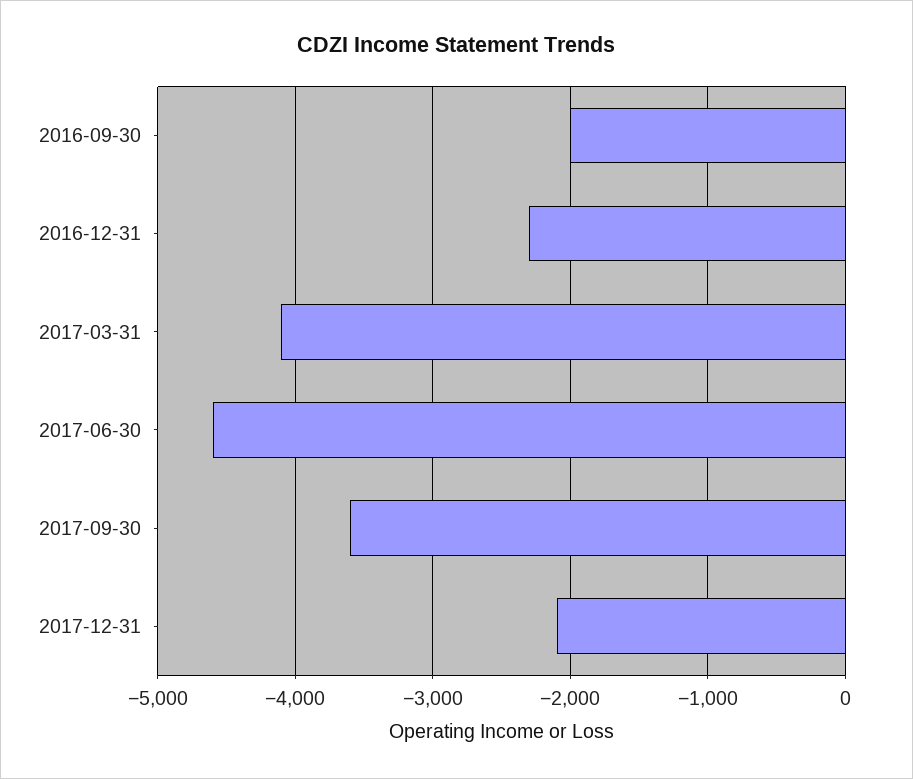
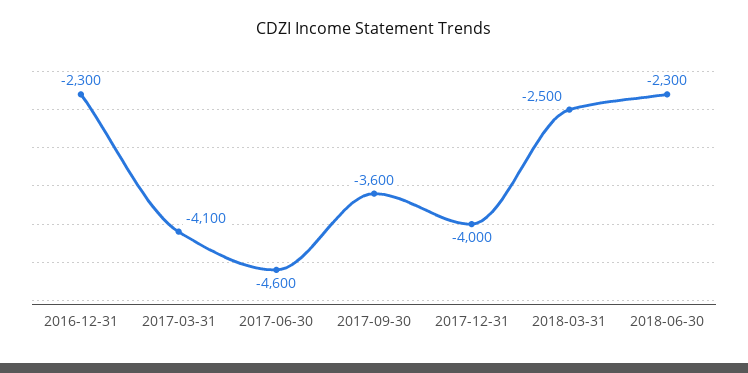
2016-09-30: -2000 -> none
2017-12-31: -2100 -> -4000
2018-03-31: none -> -2500
2018-06-30: none -> -2300

